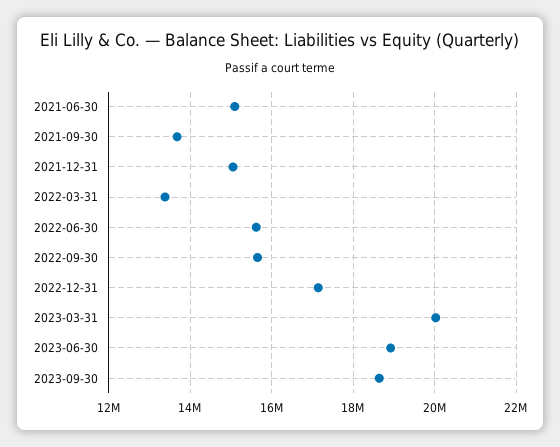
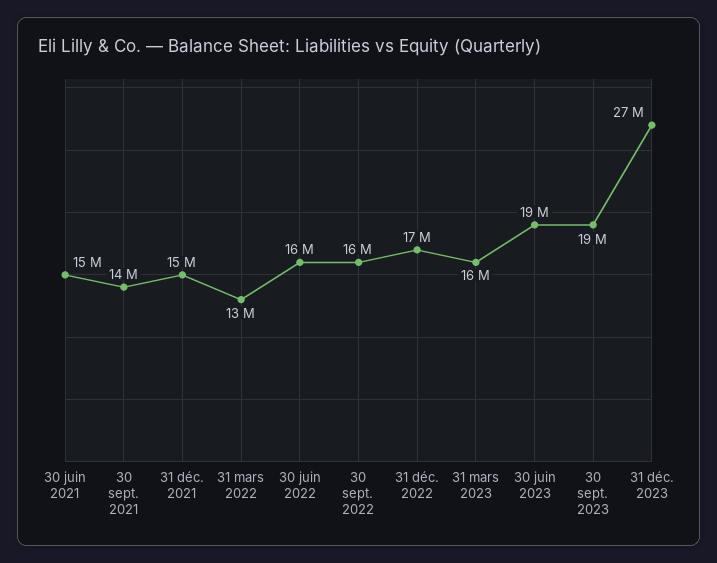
2023-03-31: 20000000 -> 16000000
31 déc. 2023: none -> 27000000

